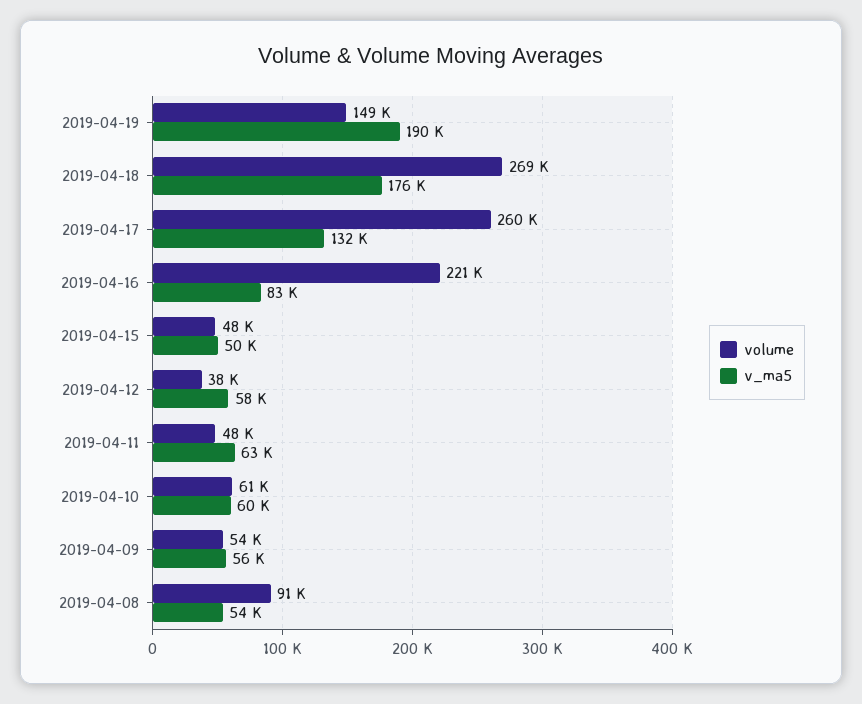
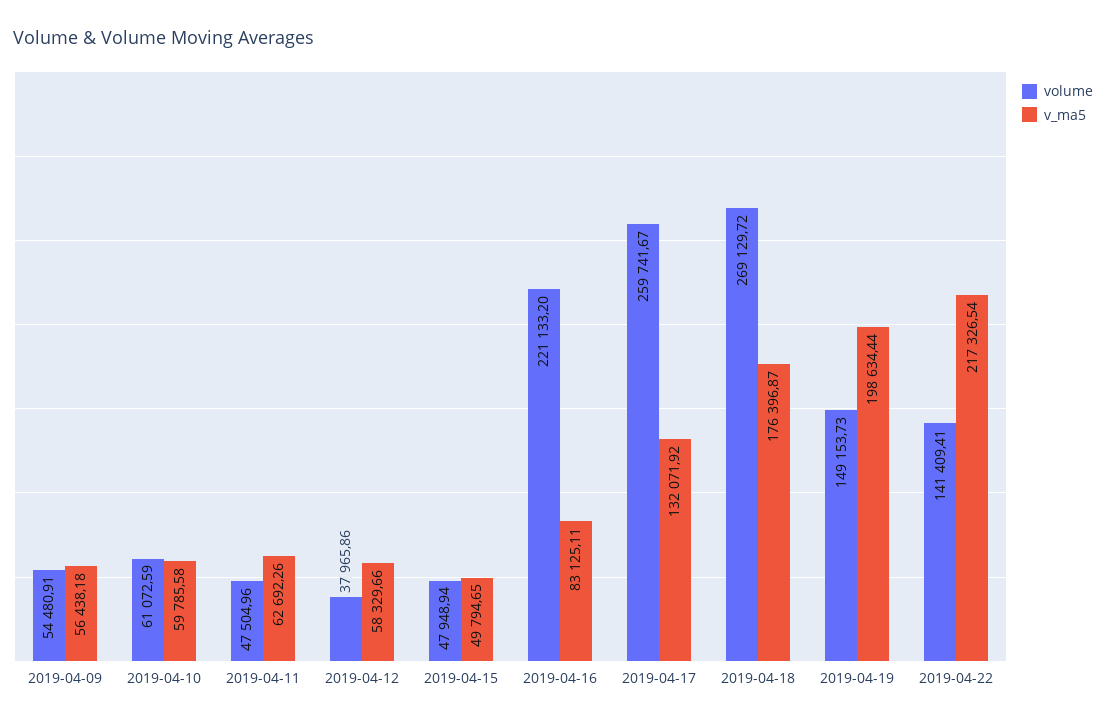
v_ma5, 2019-04-19: 190000 -> 198634.44
volume, 2019-04-08: 91000 -> none
v_ma5, 2019-04-08: 54000 -> none
volume, 2019-04-22: none -> 141409.41
v_ma5, 2019-04-22: none -> 217326.54

